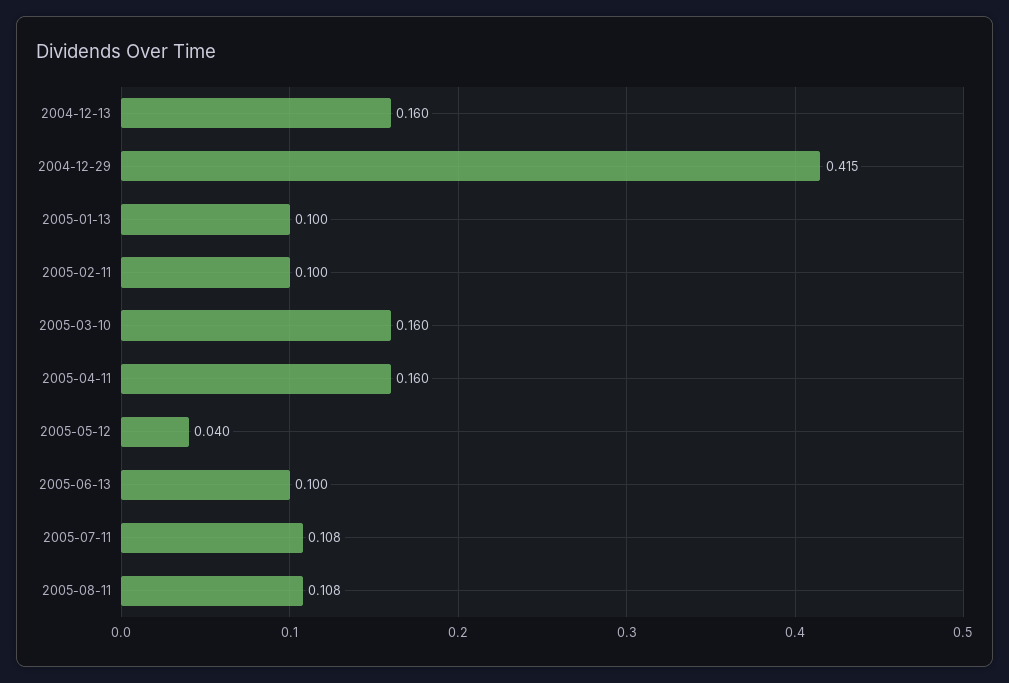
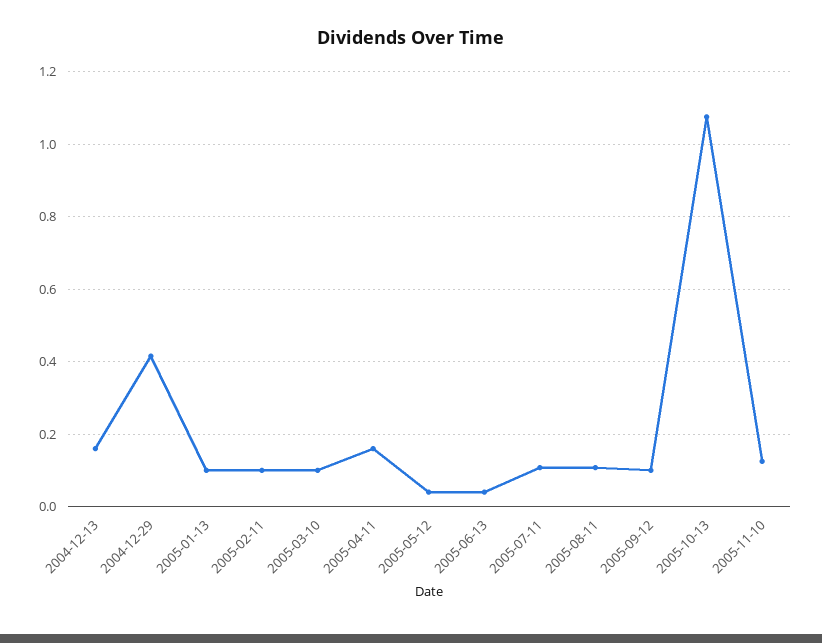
2005-03-10: 0.16 -> 0.1
2005-06-13: 0.1 -> 0.04
2005-09-12: none -> 0.1
2005-10-13: none -> 1.08
2005-11-10: none -> 0.12

